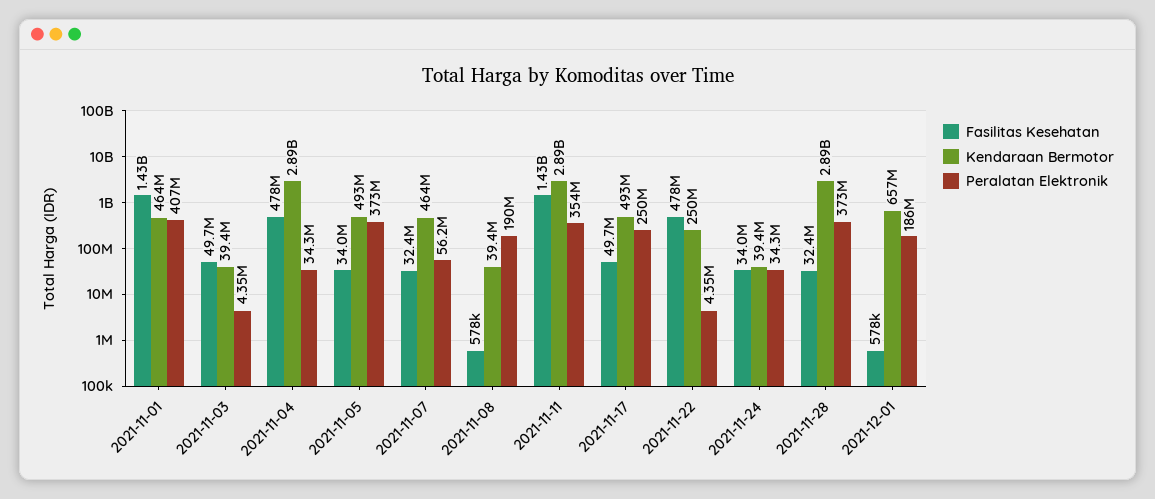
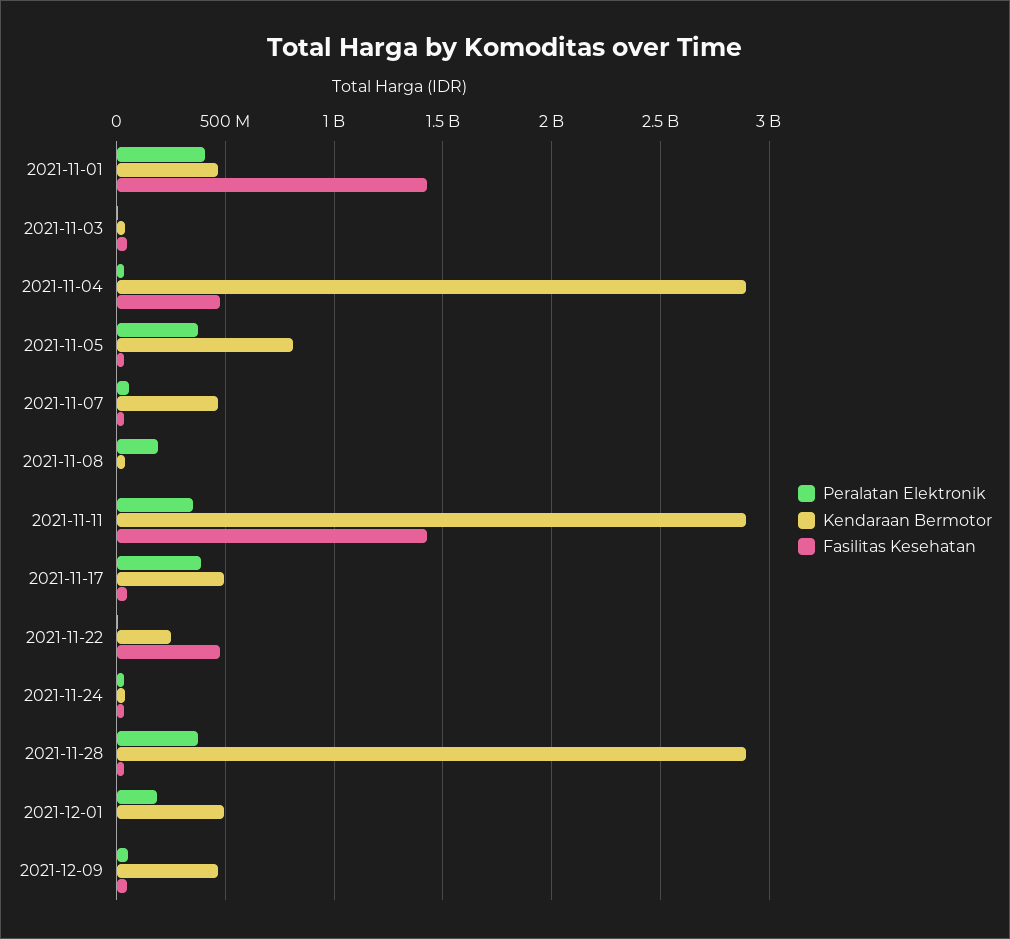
Kendaraan Bermotor, 2021-11-05: 493000000 -> 800000000
Peralatan Elektronik, 2021-11-17: 250000000 -> 400000000
Kendaraan Bermotor, 2021-12-01: 657000000 -> 500000000
Peralatan Elektronik, 2021-12-09: none -> 50000000
Kendaraan Bermotor, 2021-12-09: none -> 450000000
Fasilitas Kesehatan, 2021-12-09: none -> 50000000

